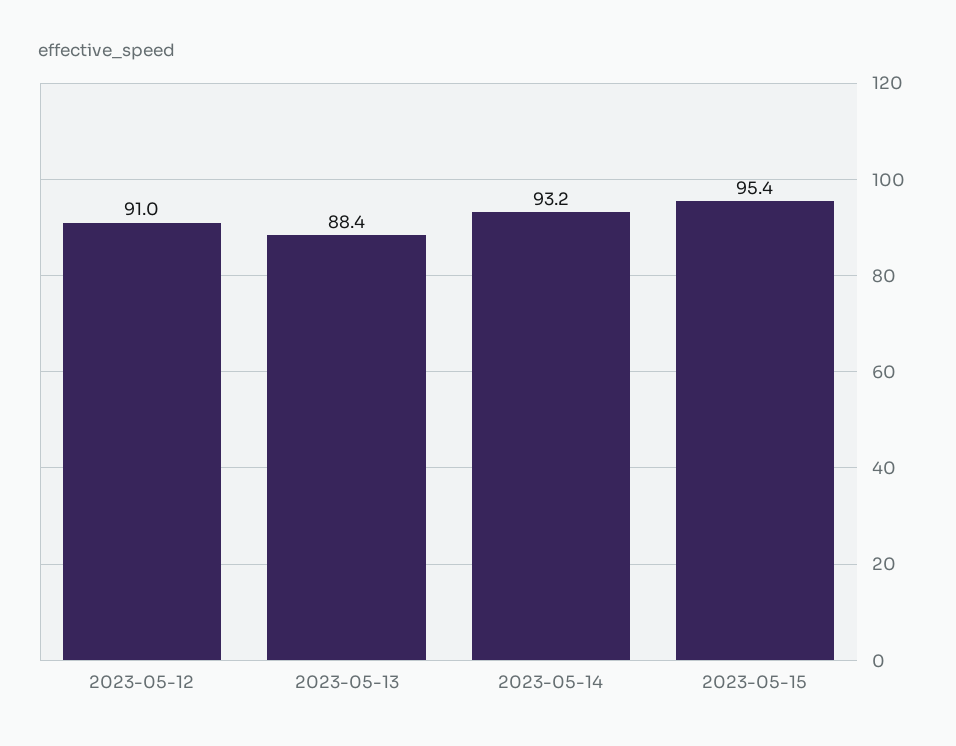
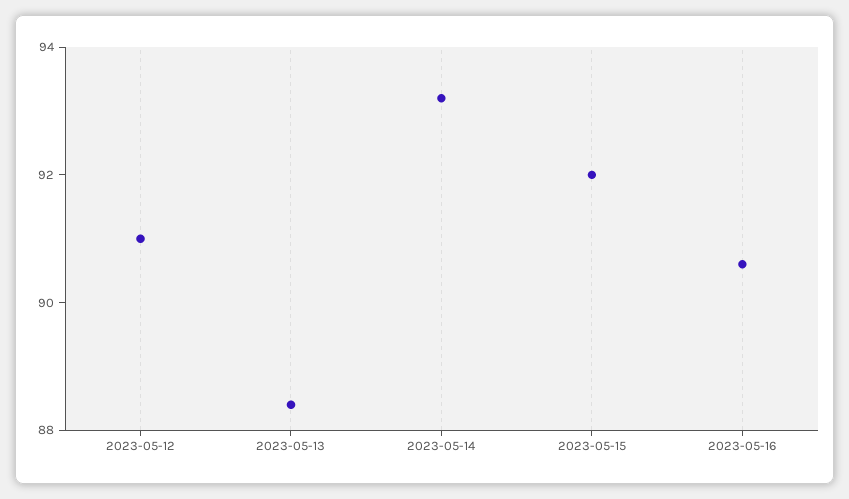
2023-05-15: 95.4 -> 92
2023-05-16: none -> 90.5

